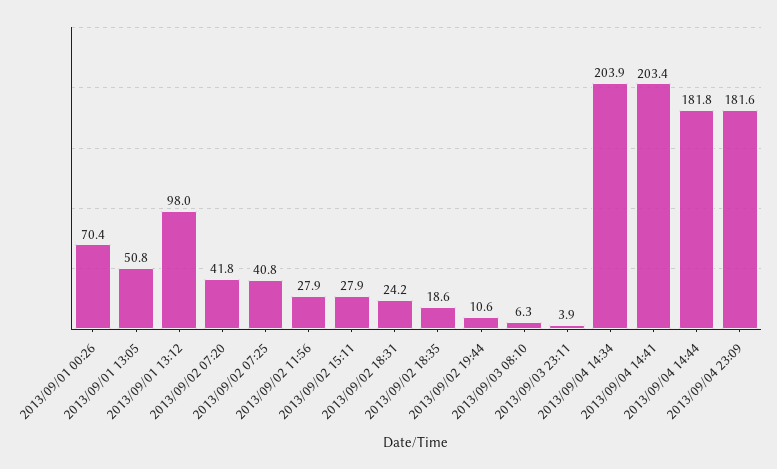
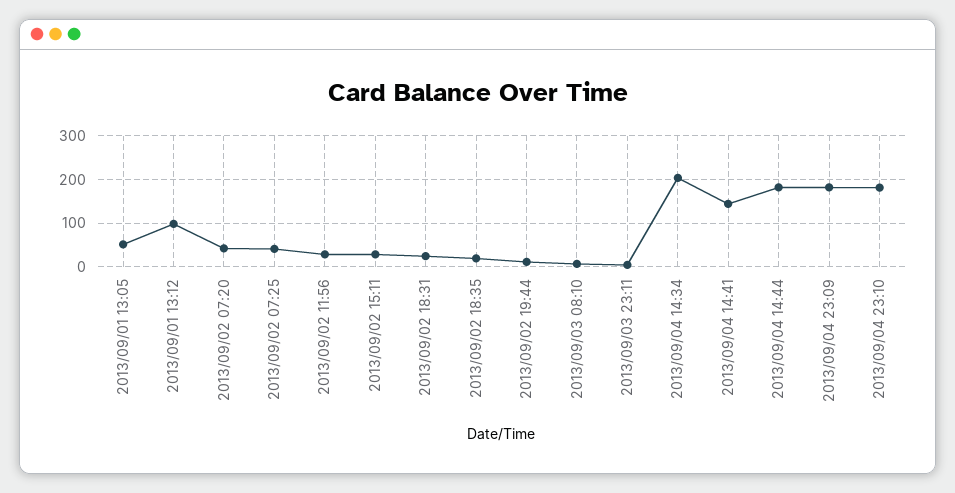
2013/09/01 00:26: 70.4 -> none
2013/09/04 14:41: 203.4 -> 140
2013/09/04 23:10: none -> 180

